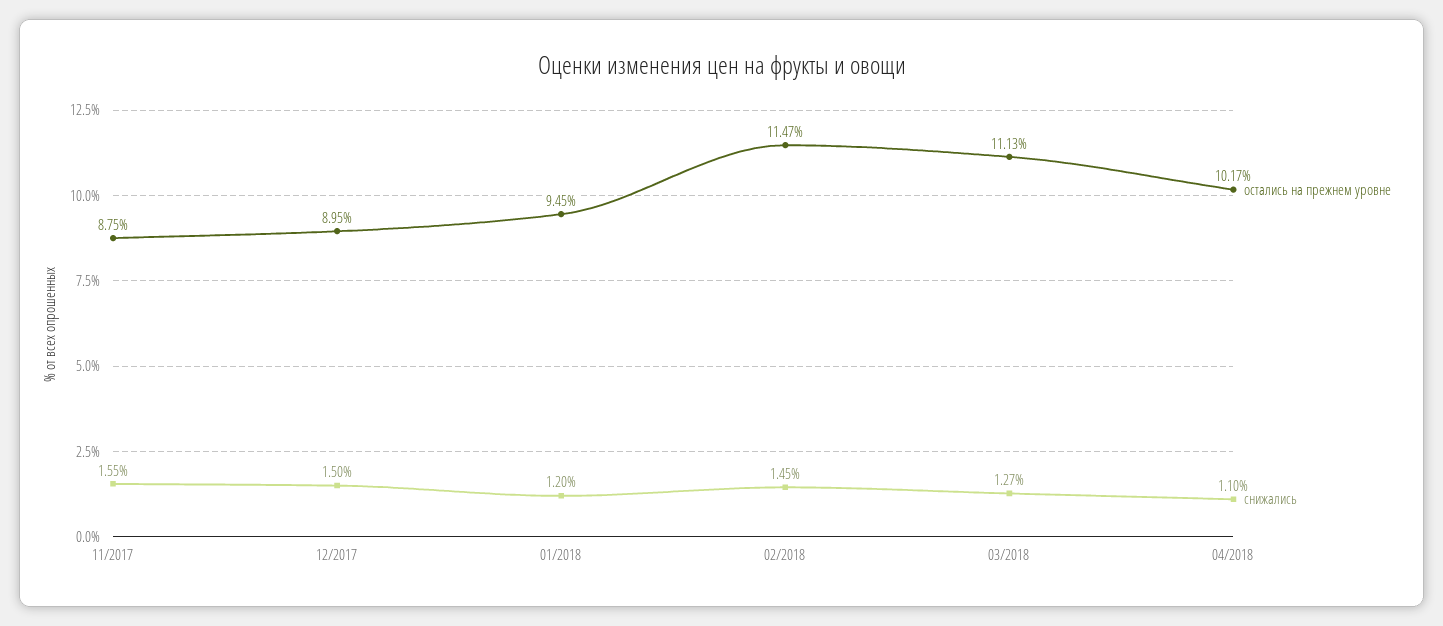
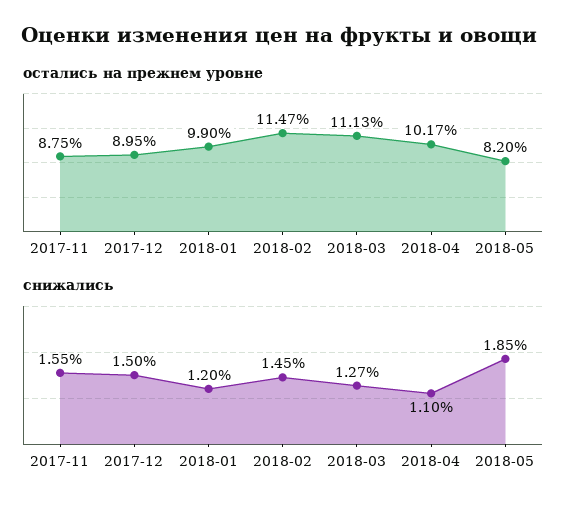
остались на прежнем уровне, 01/2018: 9.45 -> 9.9
остались на прежнем уровне, 2018-05: none -> 8.2
снижались, 2018-05: none -> 1.85

